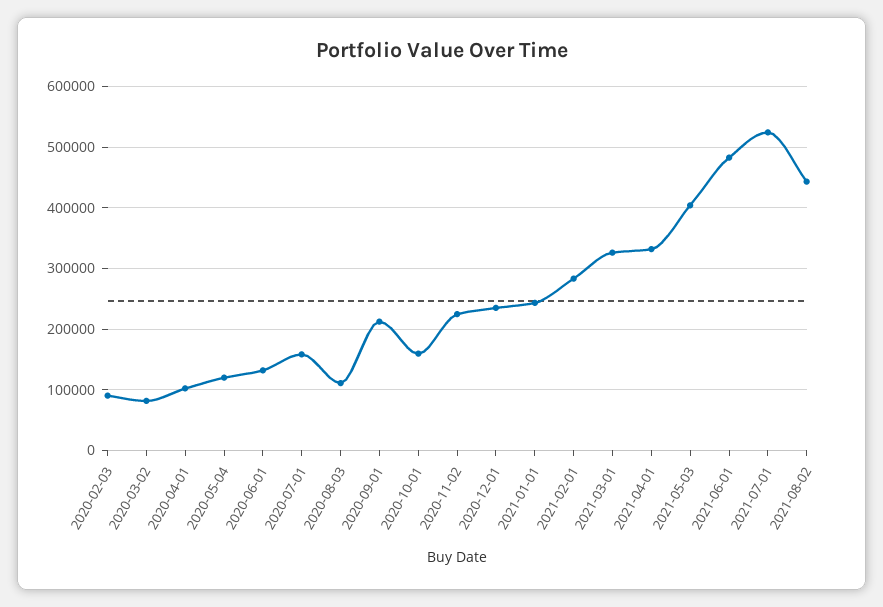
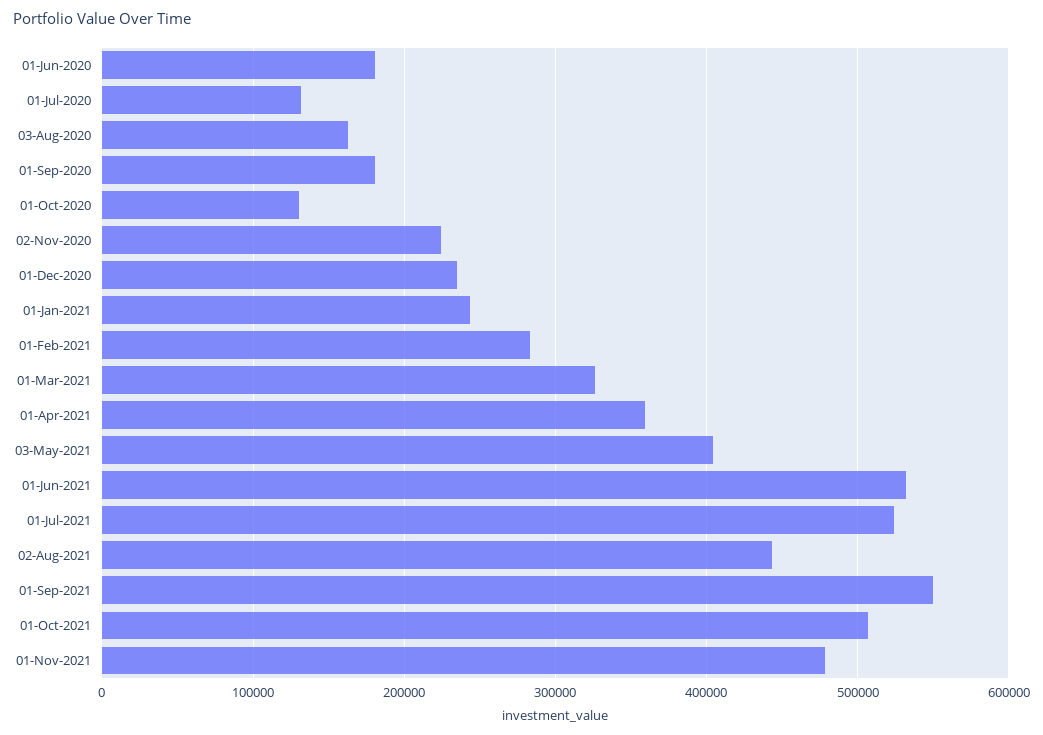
2020-02-03: 90000 -> none
2020-03-02: 80000 -> none
2020-04-01: 100000 -> none
2020-05-04: 120000 -> none
2020-06-01: 130000 -> 180000
2020-07-01: 160000 -> 130000
2020-08-03: 110000 -> 160000
2020-09-01: 210000 -> 180000
2020-10-01: 160000 -> 130000
2021-04-01: 330000 -> 360000
2021-06-01: 480000 -> 530000
01-Sep-2021: none -> 550000
01-Oct-2021: none -> 510000
01-Nov-2021: none -> 480000

